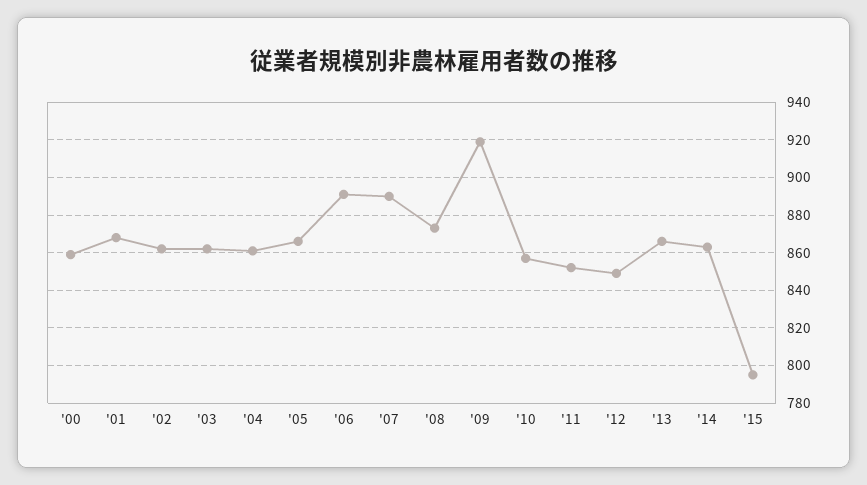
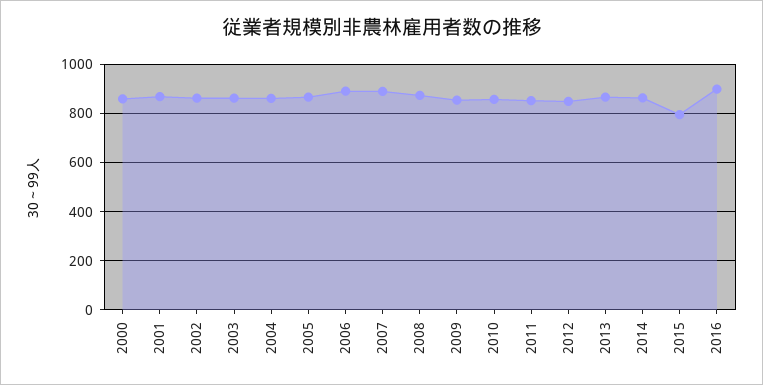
'09: 920 -> 850
2016: none -> 900

